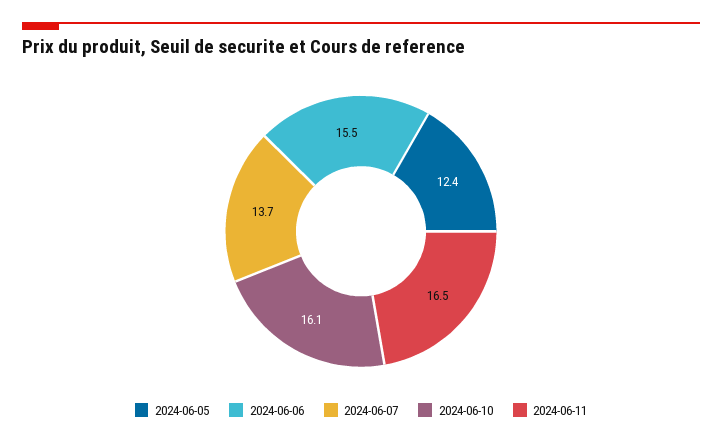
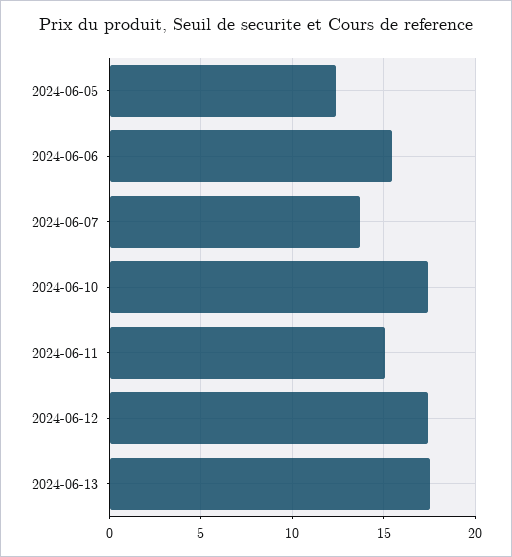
2024-06-10: 16.1 -> 17.5
2024-06-11: 16.5 -> 15
2024-06-12: none -> 17.5
2024-06-13: none -> 17.5

